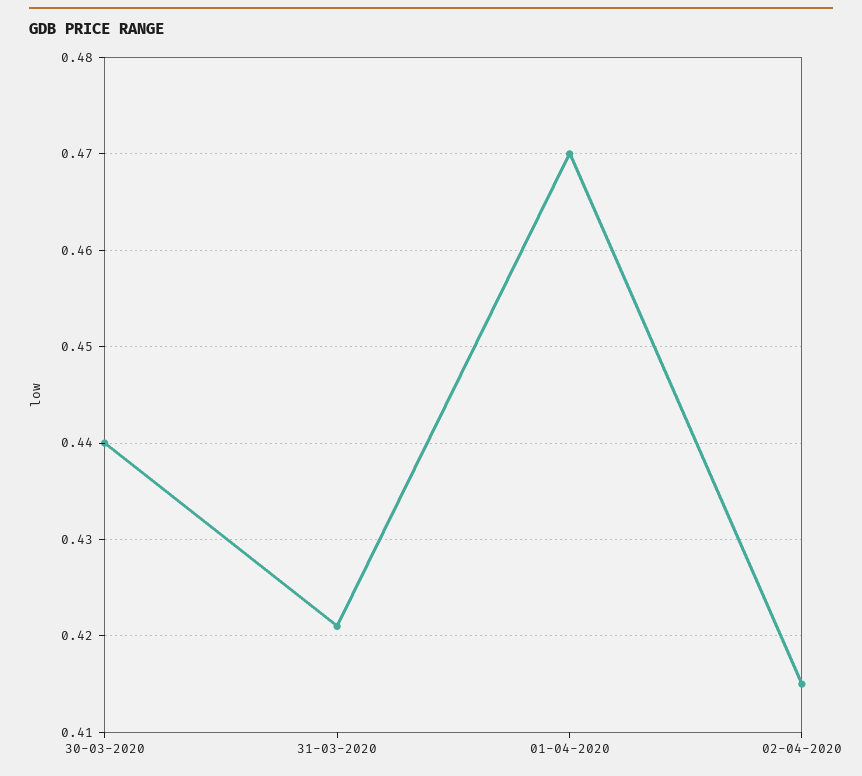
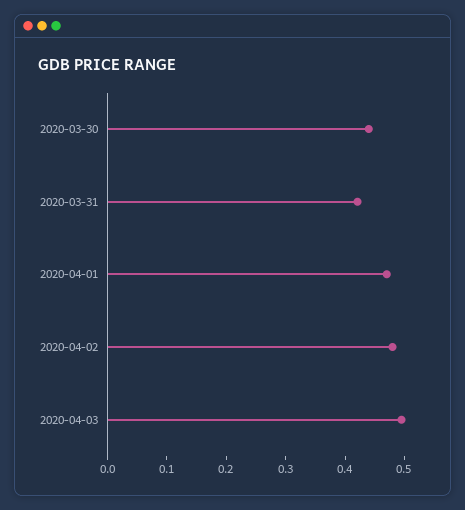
02-04-2020: 0.415 -> 0.48
2020-04-03: none -> 0.5

